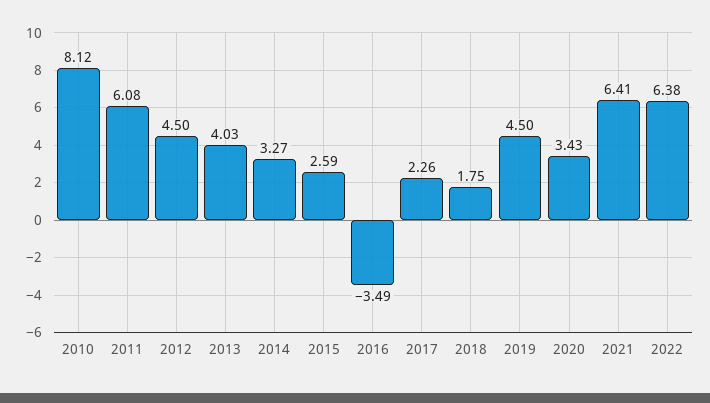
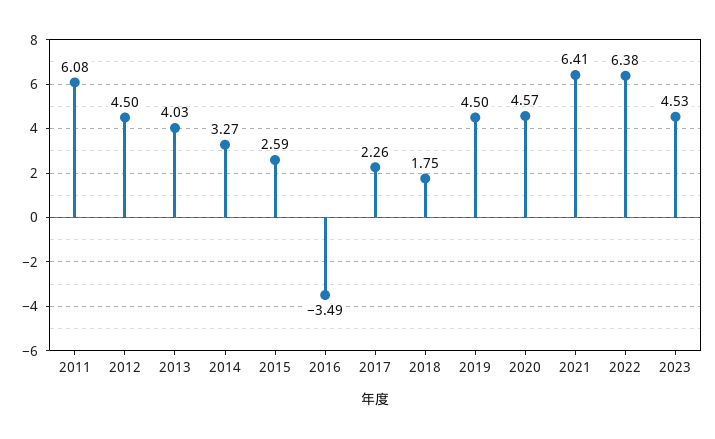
2010: 8.12 -> none
2020: 3.43 -> 4.57
2023: none -> 4.53

